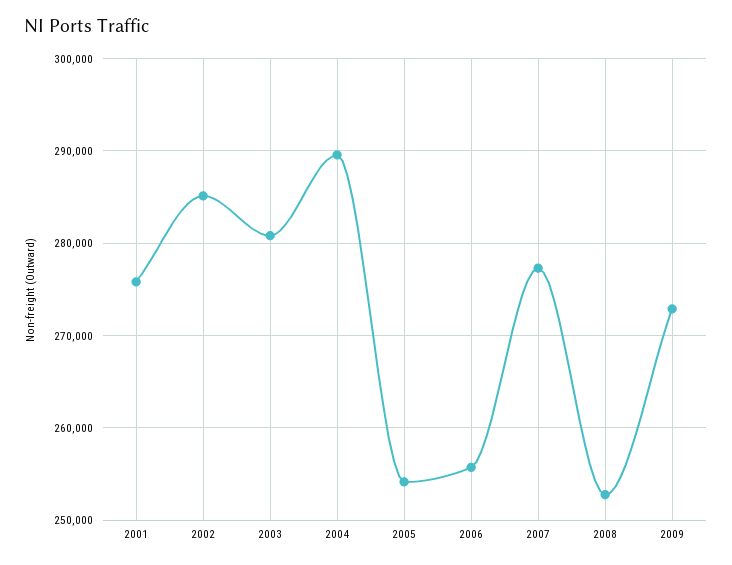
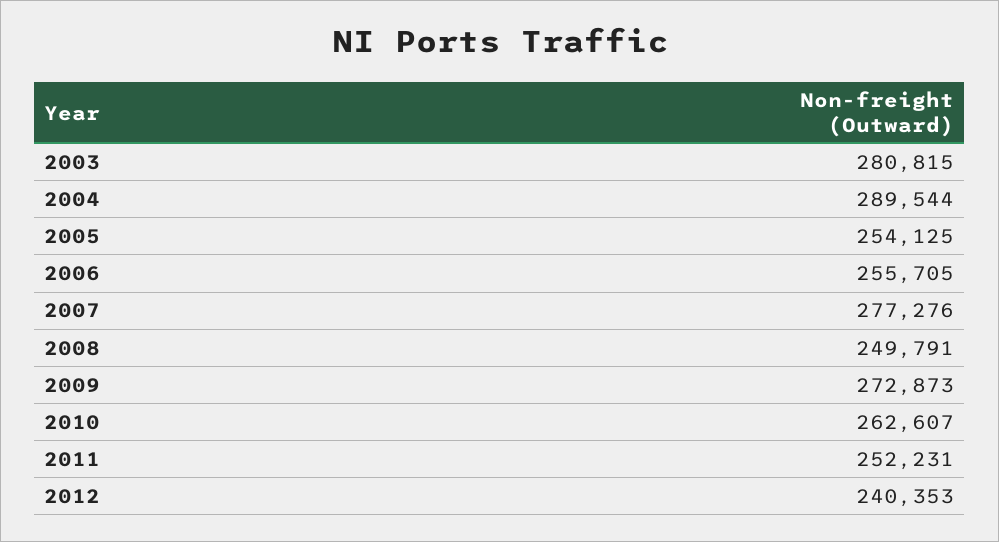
2001: 276000 -> none
2002: 285000 -> none
2008: 253000 -> 249791
2010: none -> 262607
2011: none -> 252231
2012: none -> 240353

